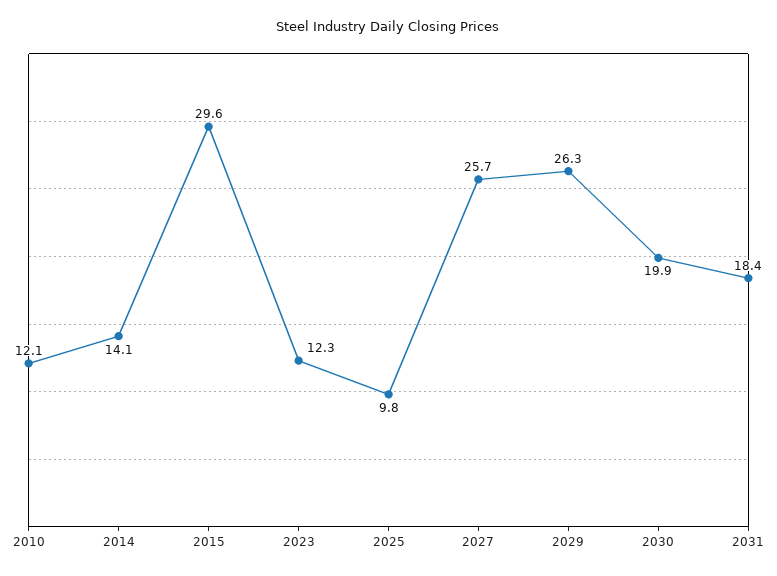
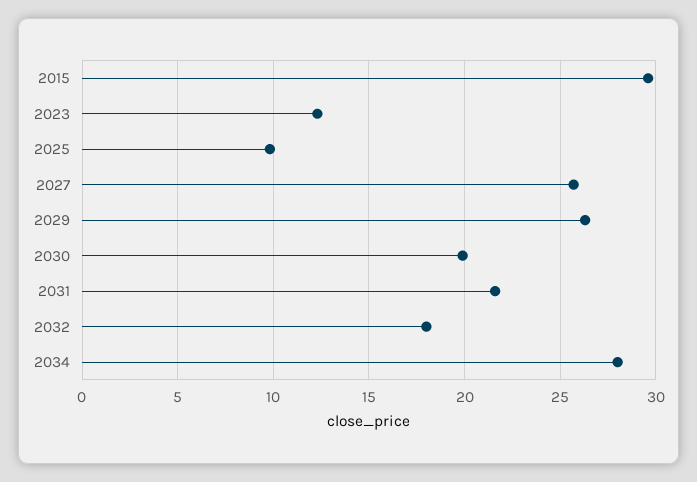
2010: 12.1 -> none
2014: 14.1 -> none
2031: 18.4 -> 21.5
2032: none -> 18
2034: none -> 28

